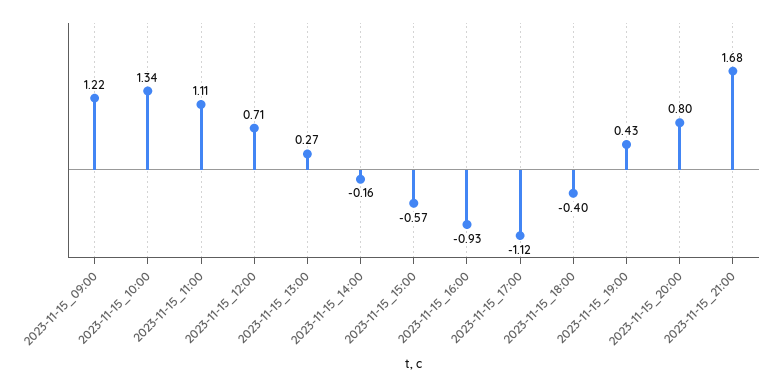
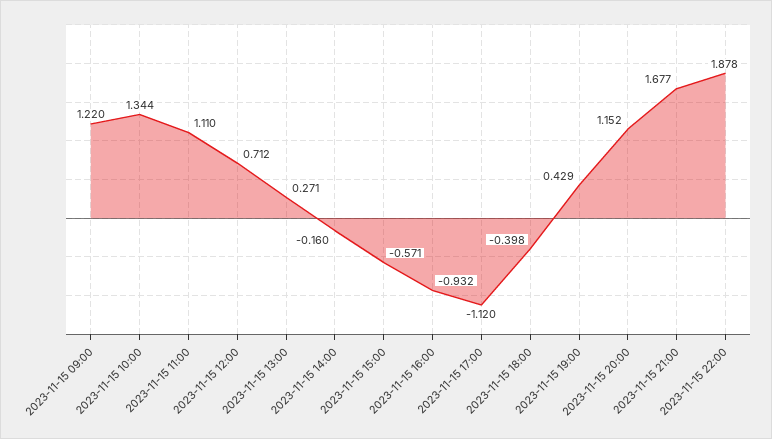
2023-11-15_20:00: 0.8 -> 1.152
2023-11-15 22:00: none -> 1.878

